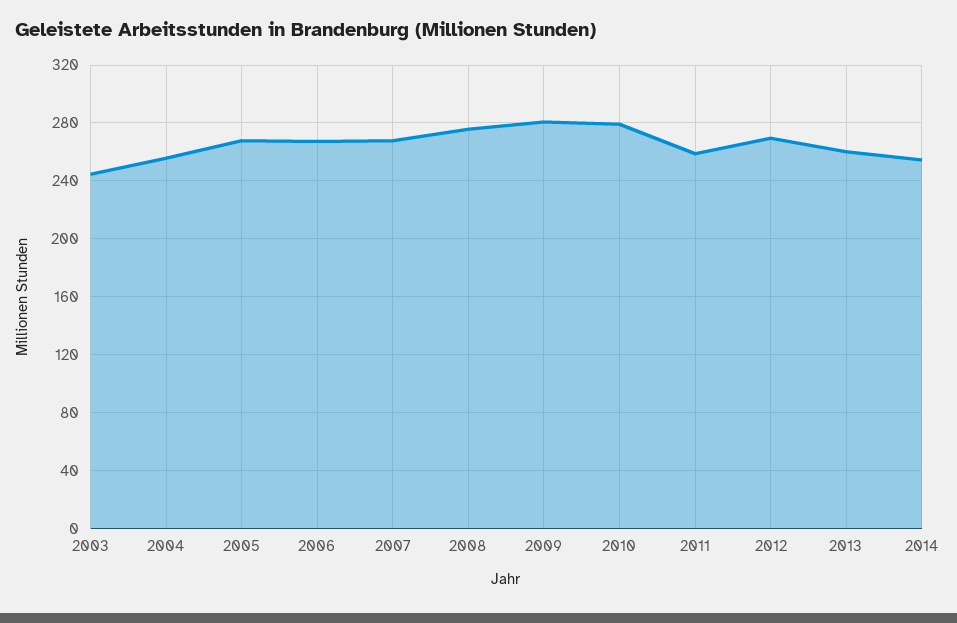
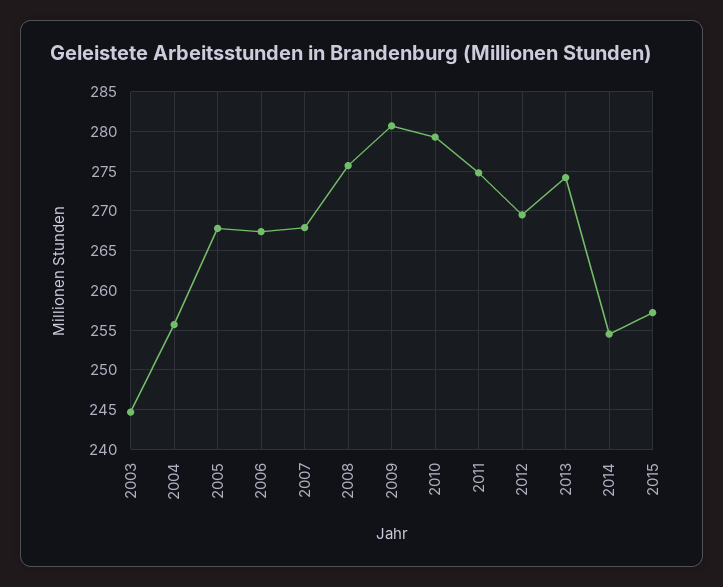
2011: 260 -> 275
2013: 260 -> 274
2015: none -> 257

